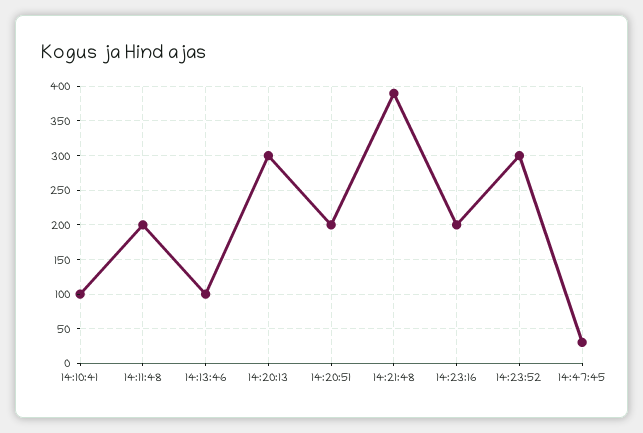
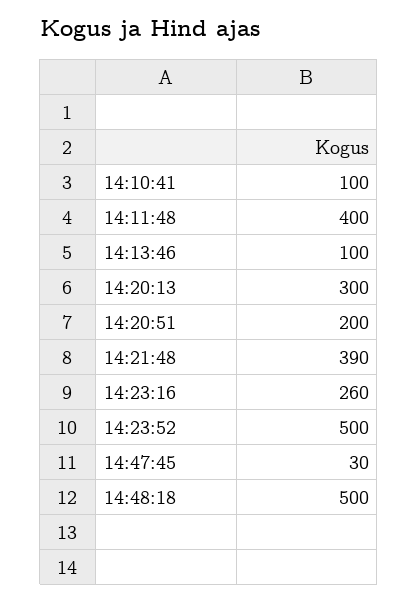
14:11:48: 200 -> 400
14:23:16: 200 -> 260
14:23:52: 300 -> 500
14:48:18: none -> 500

